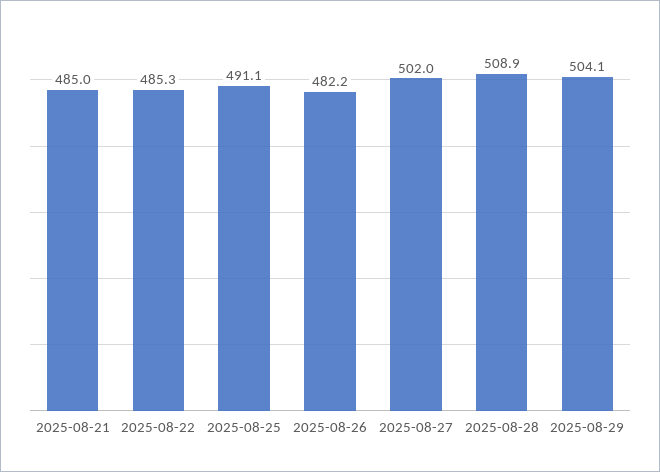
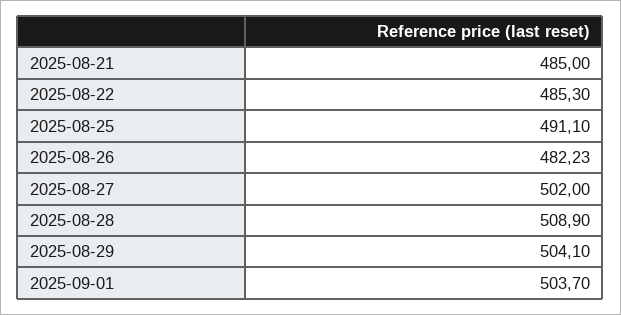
2025-09-01: none -> 503.7

